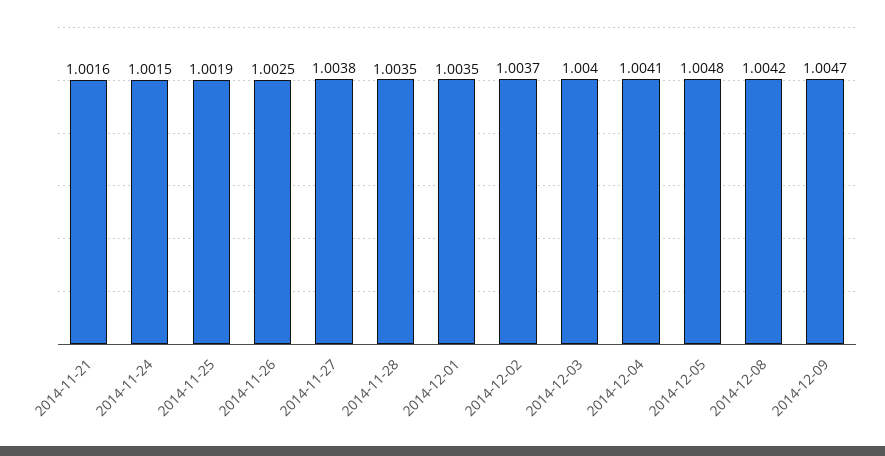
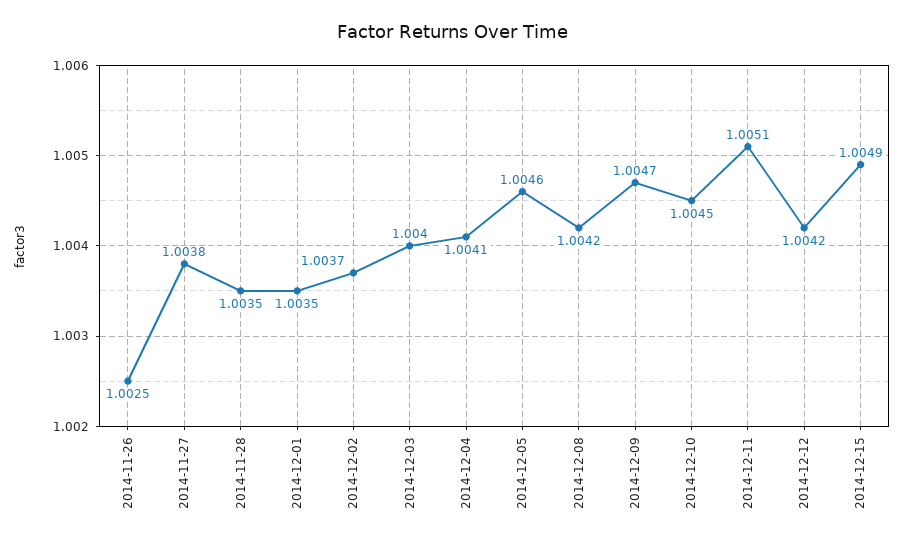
2014-11-21: 1.0016 -> none
2014-11-24: 1.0015 -> none
2014-11-25: 1.0019 -> none
2014-12-05: 1.0048 -> 1.0046
2014-12-10: none -> 1.0045
2014-12-11: none -> 1.0051
2014-12-12: none -> 1.0042
2014-12-15: none -> 1.0049

